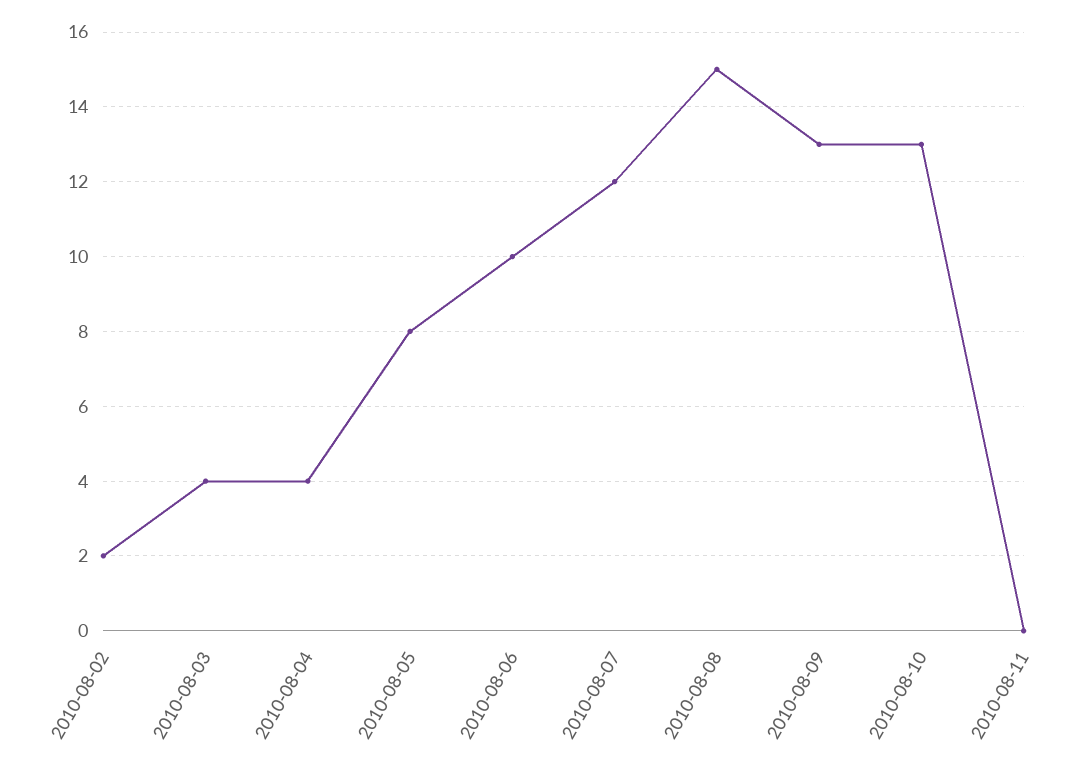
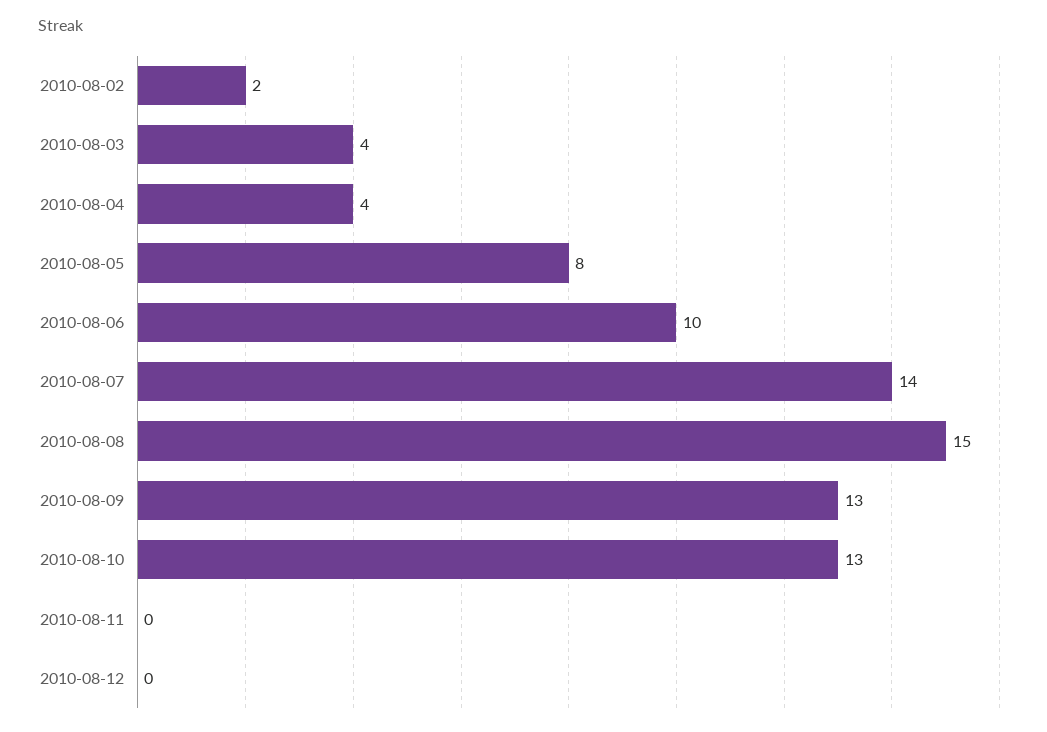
2010-08-07: 12 -> 14
2010-08-12: none -> 0

